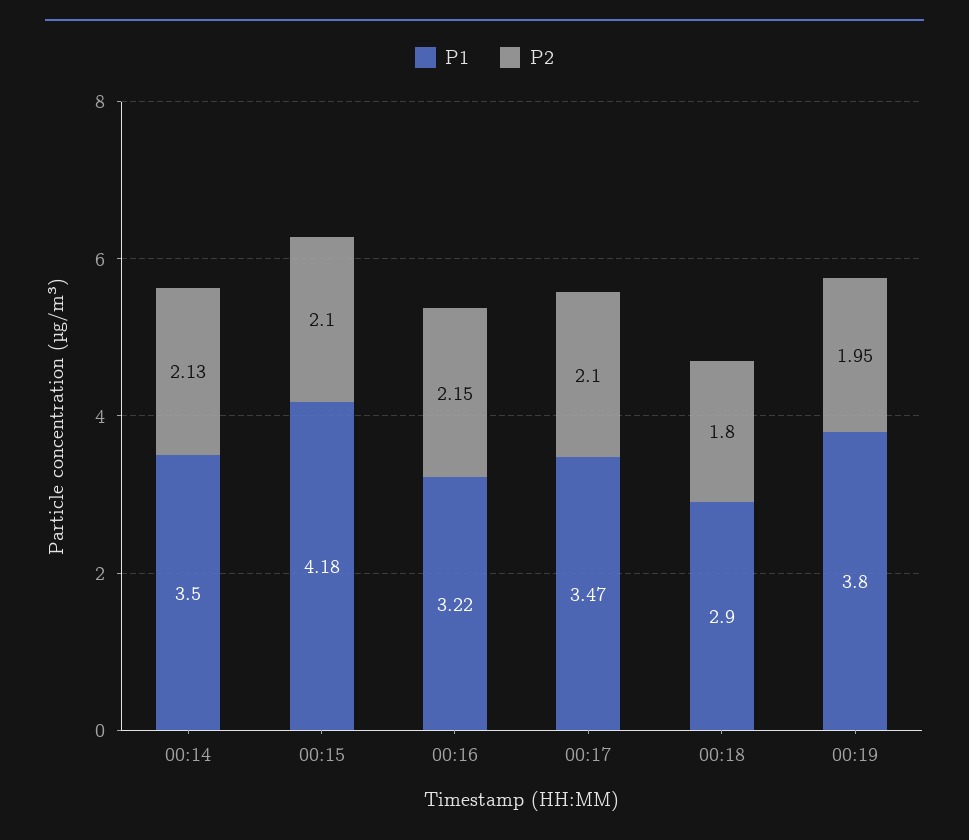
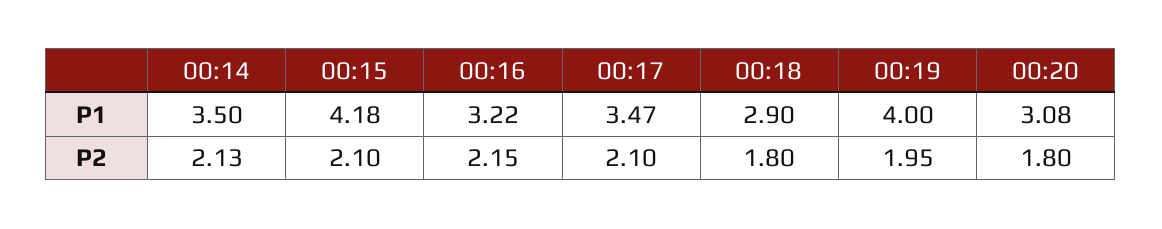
P1, 00:19: 3.8 -> 4
P1, 00:20: none -> 3.08
P2, 00:20: none -> 1.8

